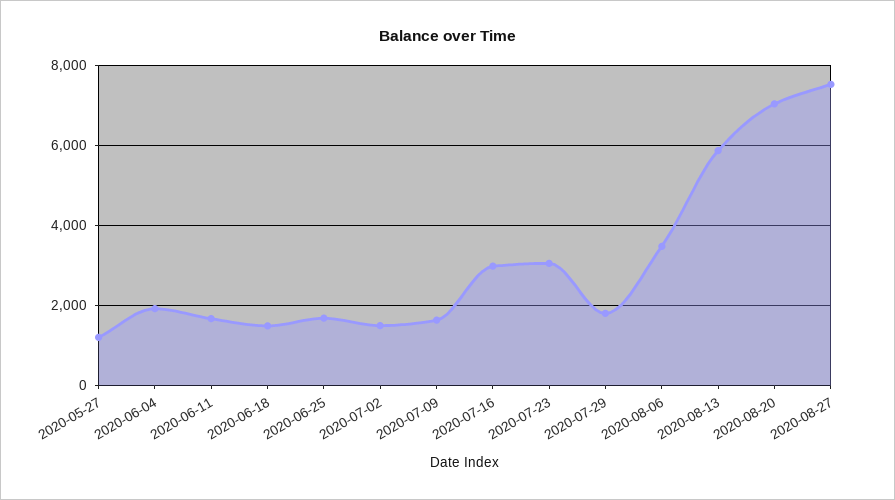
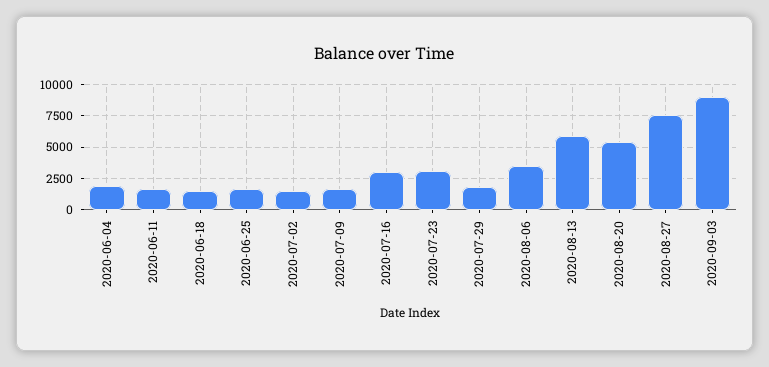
2020-05-27: 1200 -> none
2020-08-20: 7000 -> 5500
2020-09-03: none -> 9000

